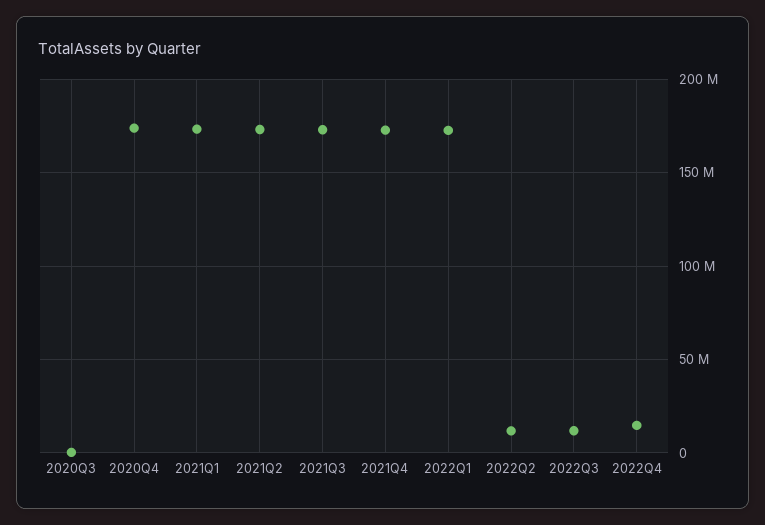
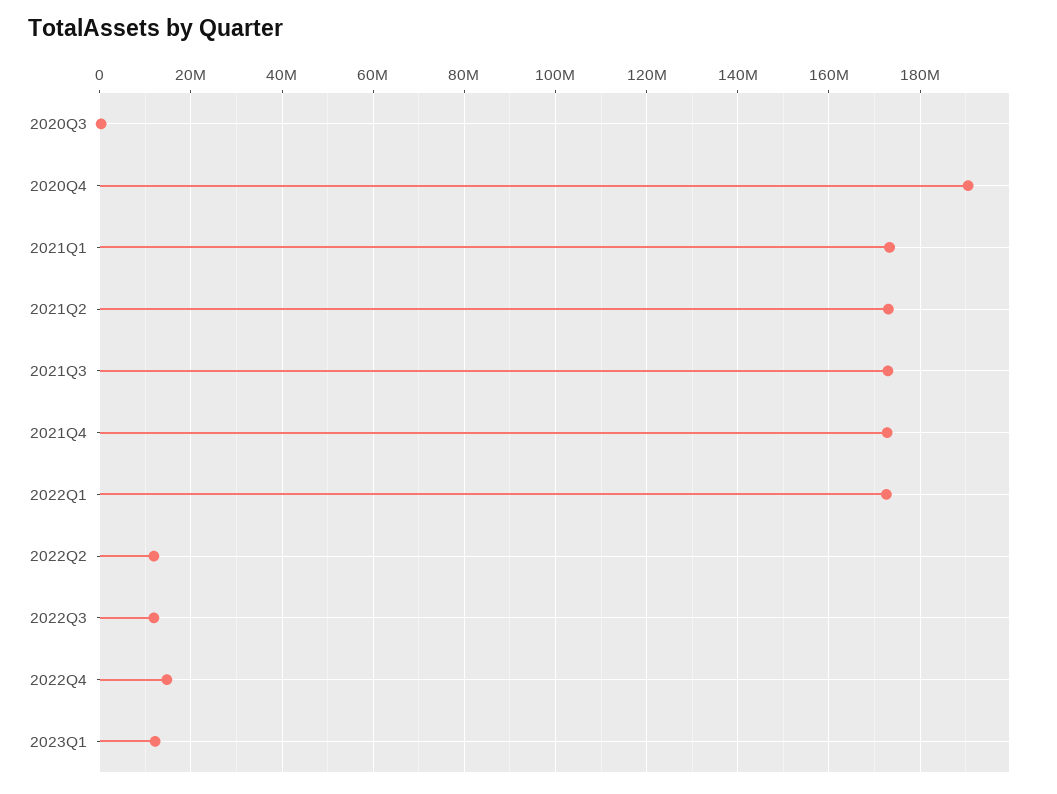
2020Q4: 175000000 -> 190000000
2023Q1: none -> 12000000

